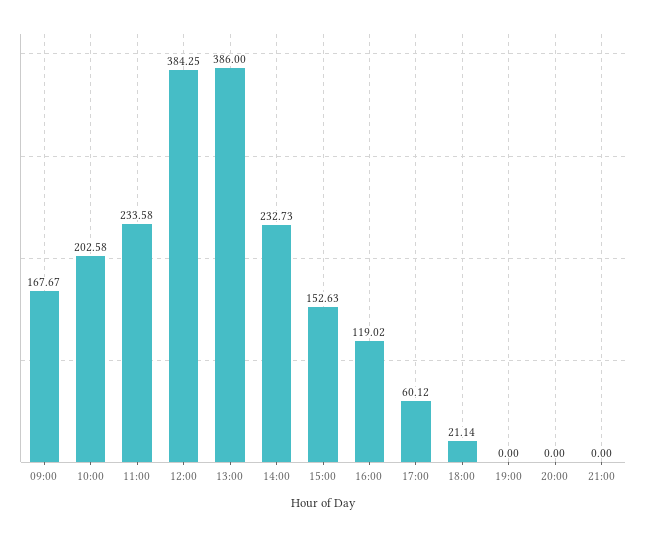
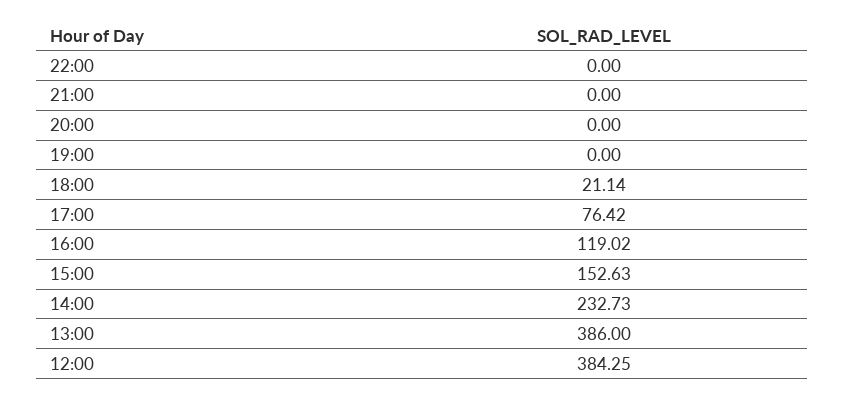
09:00: 167.67 -> none
10:00: 202.58 -> none
11:00: 233.58 -> none
17:00: 60.12 -> 76.42
22:00: none -> 0

